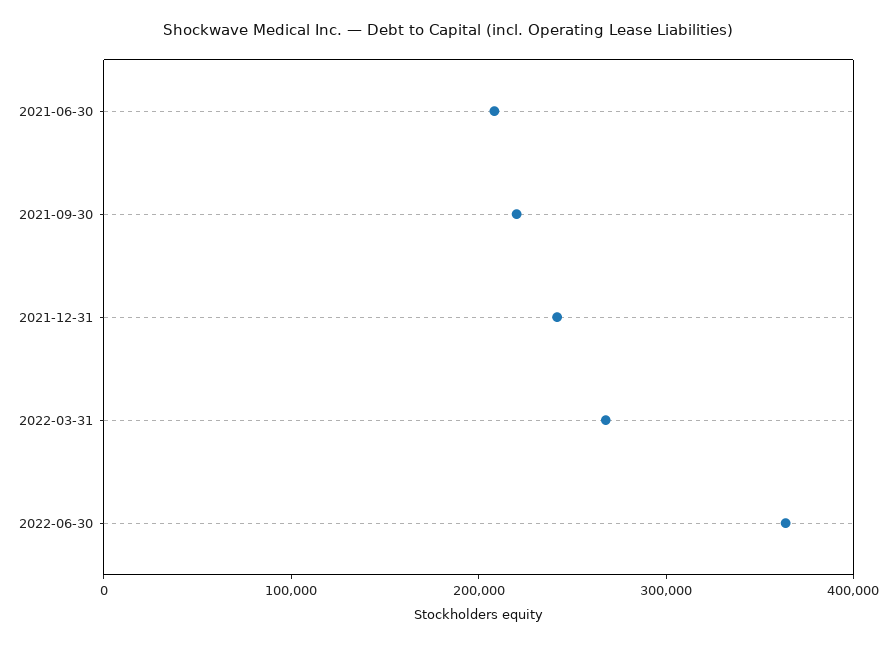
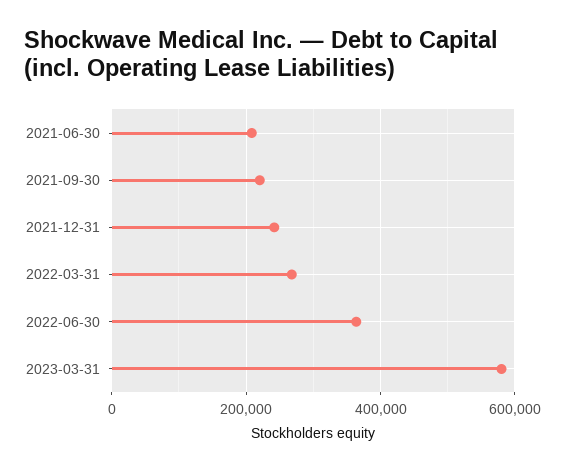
2023-03-31: none -> 580000

